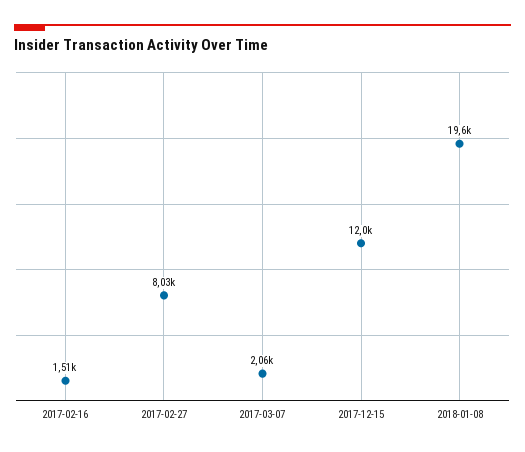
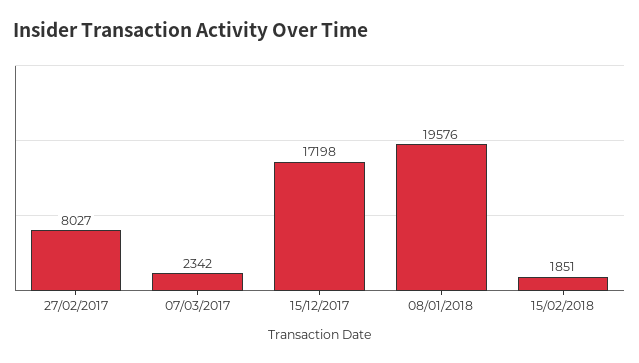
2017-02-16: 1510 -> none
2017-03-07: 2060 -> 2342
2017-12-15: 12000 -> 17198
15/02/2018: none -> 1851

